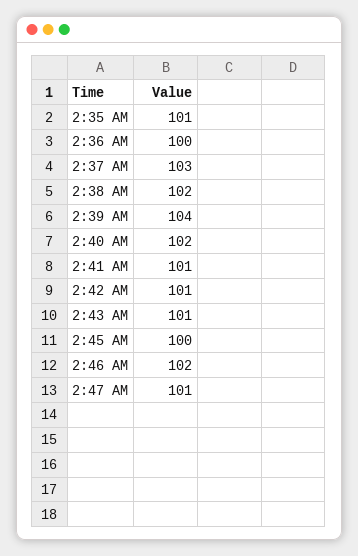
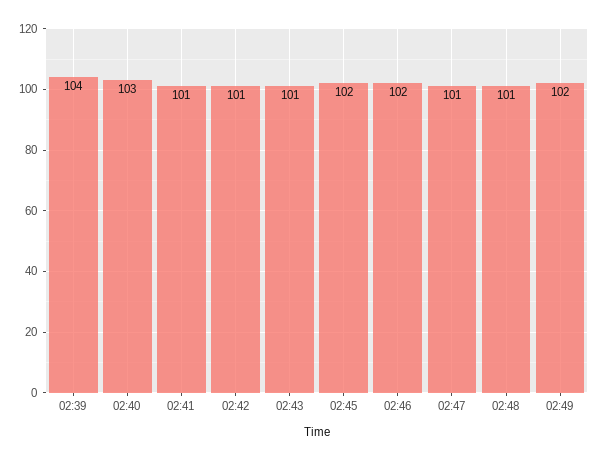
2:35 AM: 101 -> none
2:36 AM: 100 -> none
2:37 AM: 103 -> none
2:38 AM: 102 -> none
2:40 AM: 102 -> 103
2:45 AM: 100 -> 102
02:48: none -> 101
02:49: none -> 102

